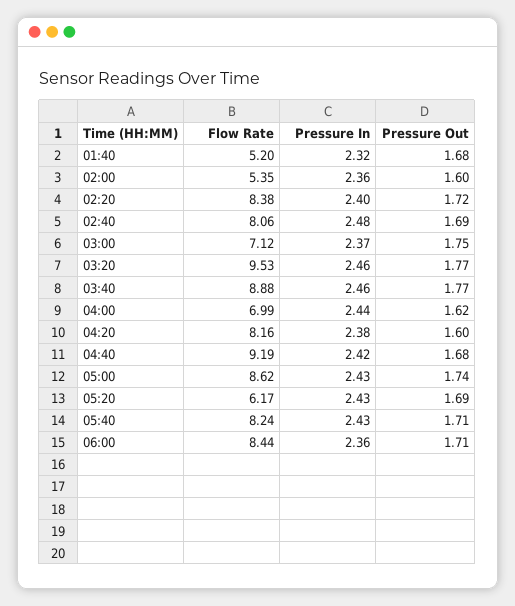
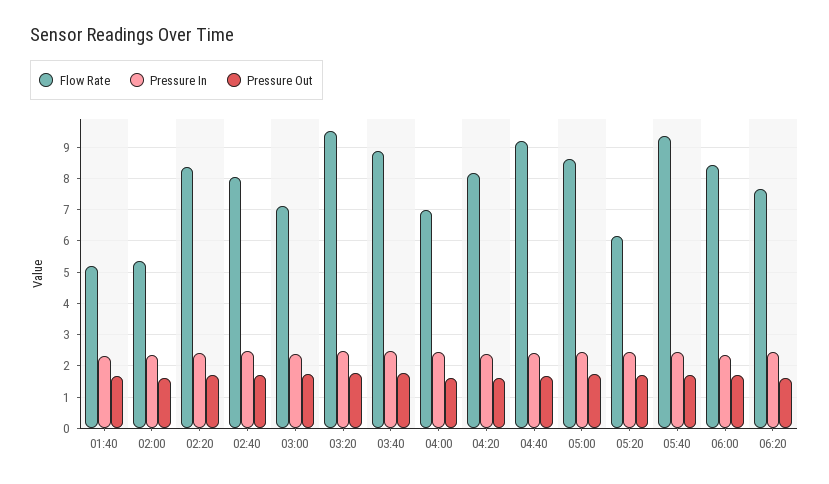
Flow Rate, 05:40: 8.24 -> 9.4
Flow Rate, 06:20: none -> 7.6
Pressure In, 06:20: none -> 2.4
Pressure Out, 06:20: none -> 1.6

